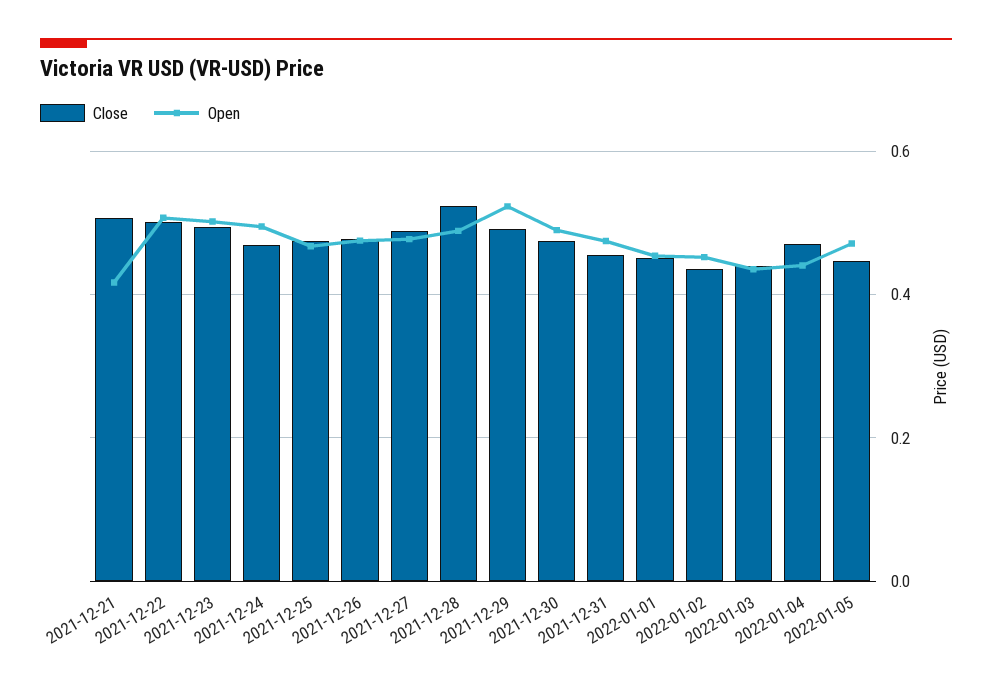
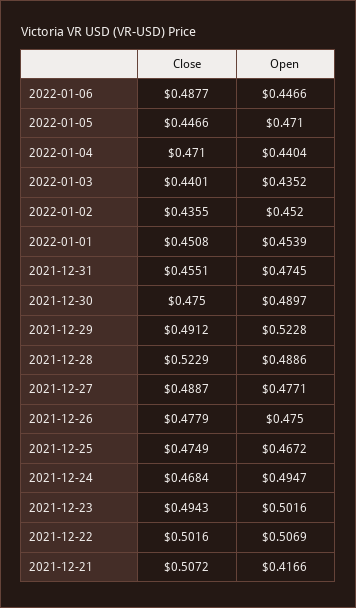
Close, 2022-01-06: none -> 0.4877
Open, 2022-01-06: none -> 0.4466

